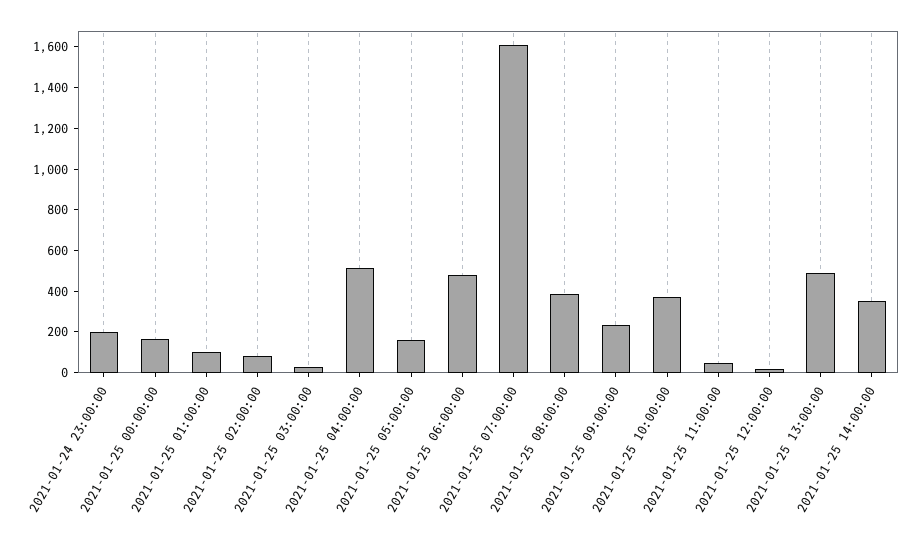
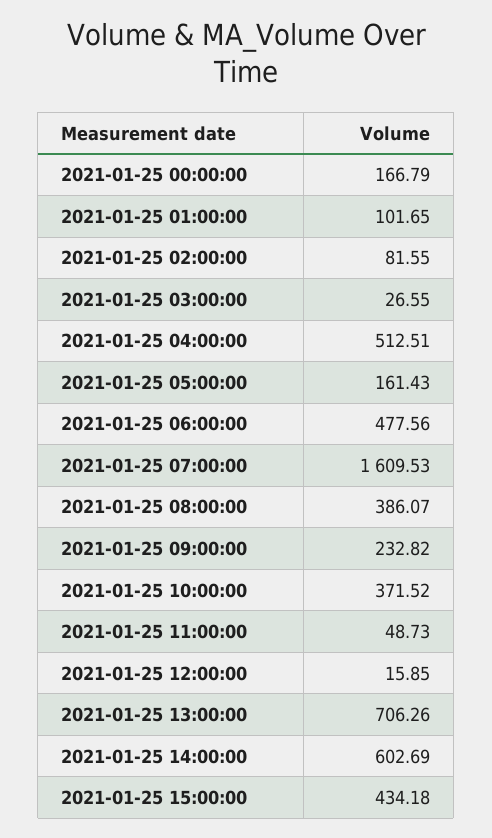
2021-01-24 23:00:00: 200 -> none
2021-01-25 13:00:00: 500 -> 706.26
2021-01-25 14:00:00: 350 -> 602.69
2021-01-25 15:00:00: none -> 434.18

